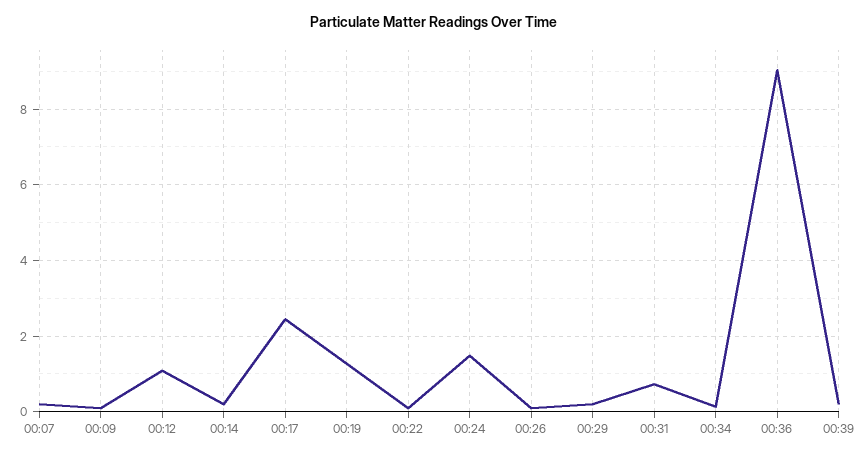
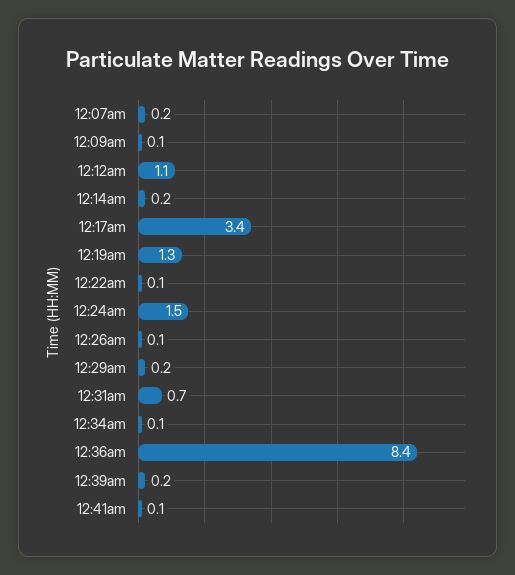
00:17: 2.4 -> 3.4
00:36: 9 -> 8.4
12:41am: none -> 0.1

